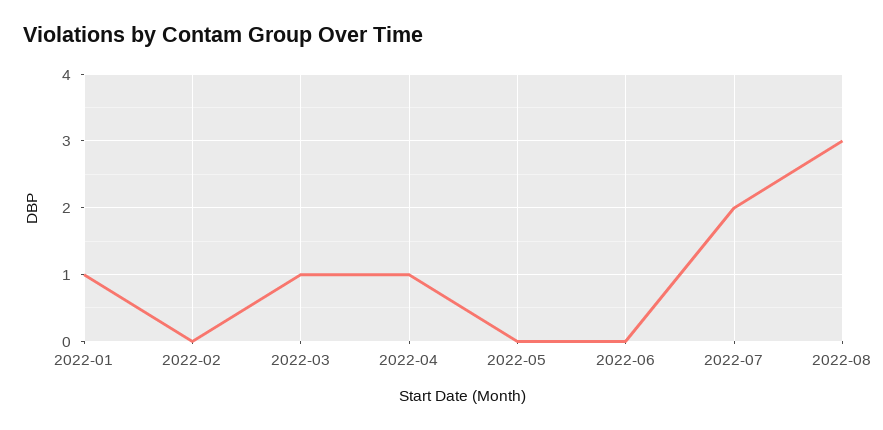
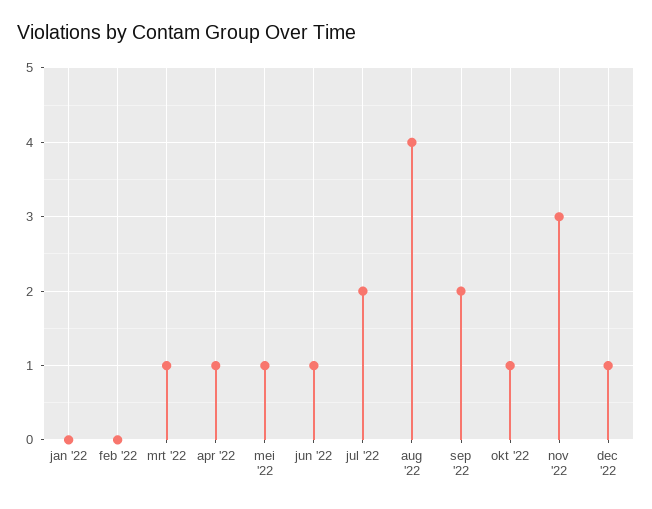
2022-01: 1 -> 0
2022-05: 0 -> 1
2022-06: 0 -> 1
2022-08: 3 -> 4
sep '22: none -> 2
okt '22: none -> 1
nov '22: none -> 3
dec '22: none -> 1

